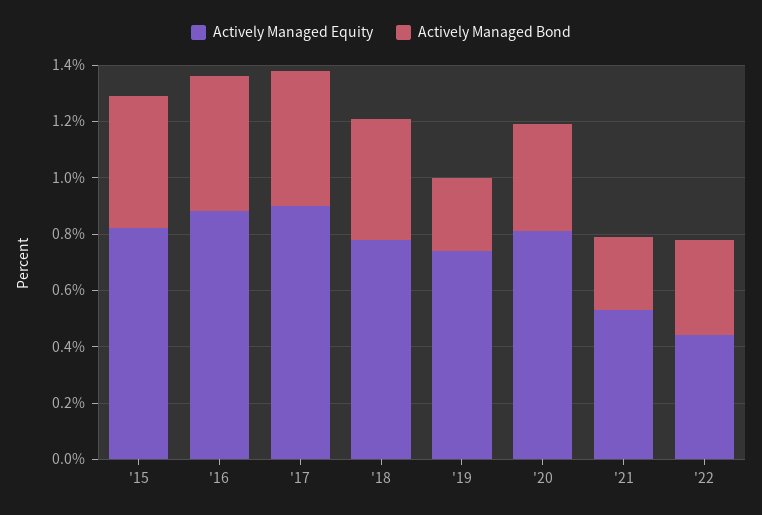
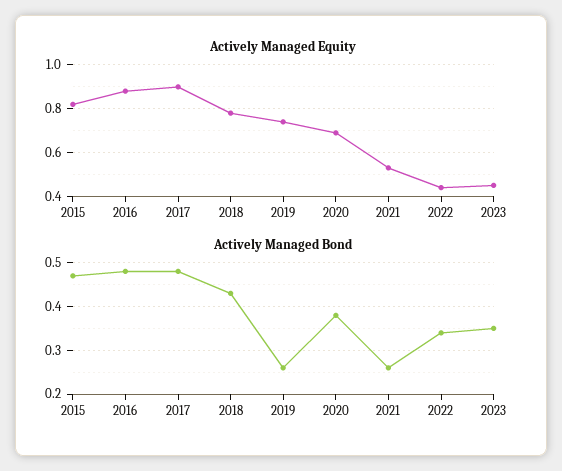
Actively Managed Equity, '20: 0.8 -> 0.7
Actively Managed Equity, 2023: none -> 0.45
Actively Managed Bond, 2023: none -> 0.35

